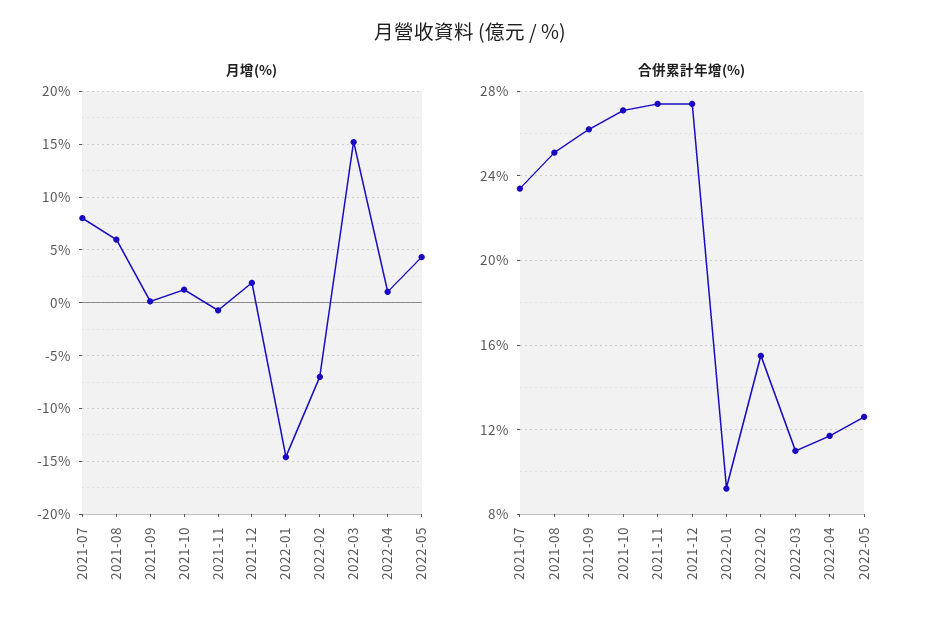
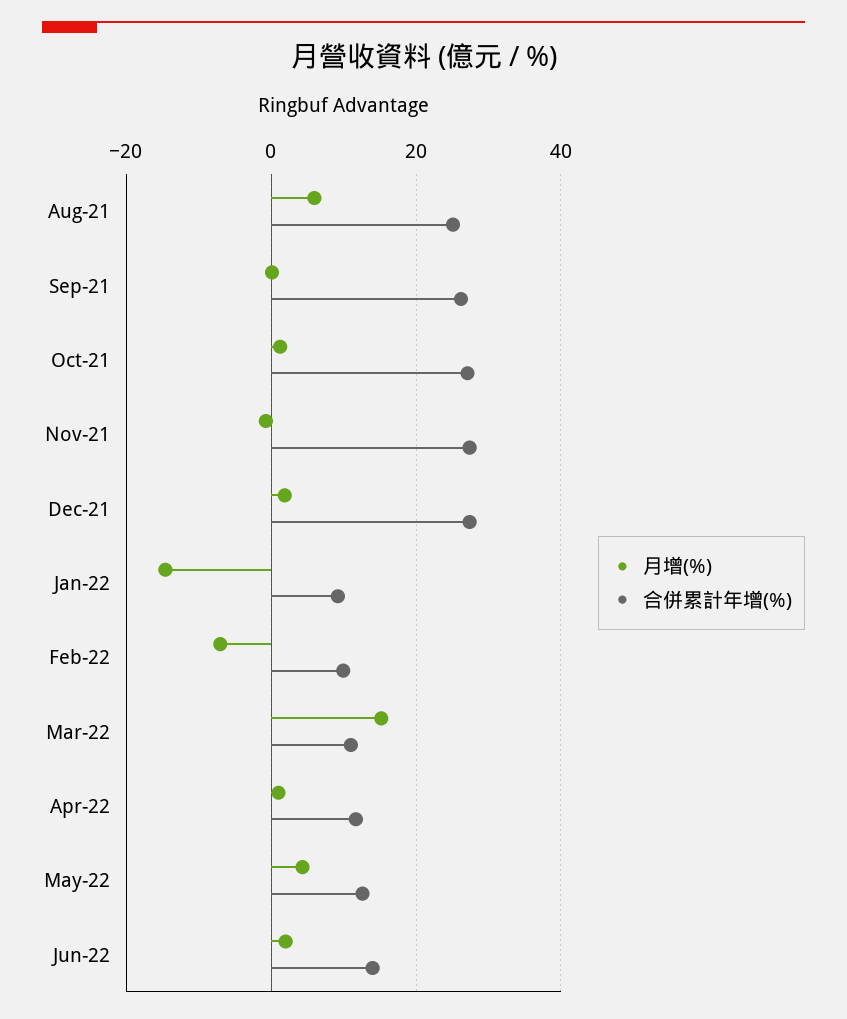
月增(%), 2021-07: 8 -> none
合併累計年增(%), 2021-07: 23.5 -> none
合併累計年增(%), 2022-02: 15.5 -> 10
月增(%), Jun-22: none -> 2
合併累計年增(%), Jun-22: none -> 14

